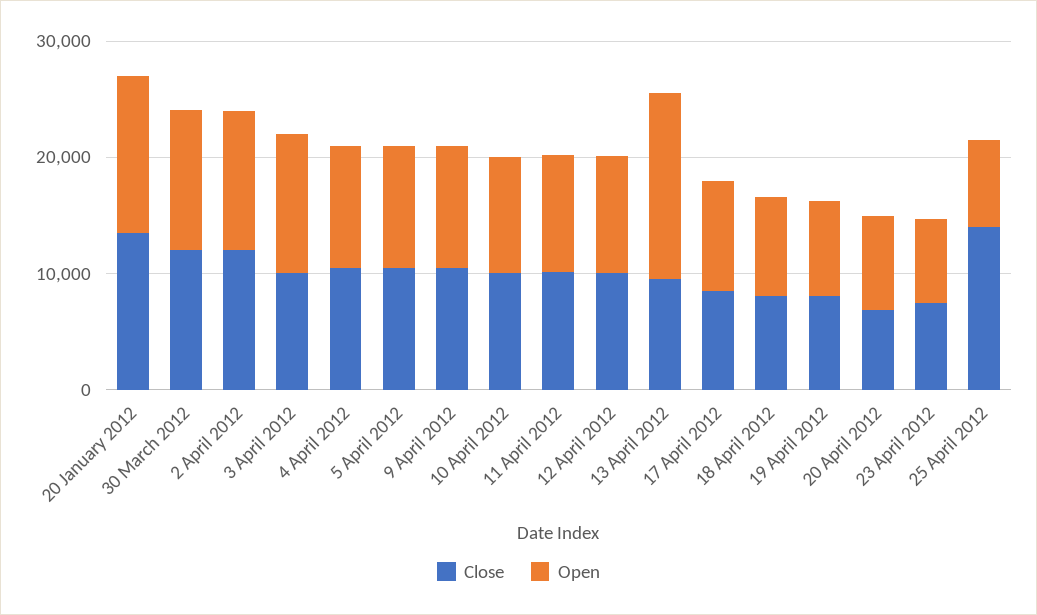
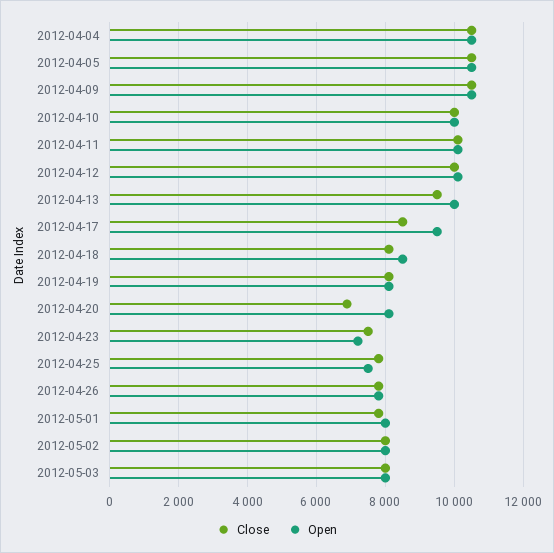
Close, 20 January 2012: 14000 -> none
Open, 20 January 2012: 14000 -> none
Close, 30 March 2012: 12000 -> none
Open, 30 March 2012: 12000 -> none
Close, 2 April 2012: 12000 -> none
Open, 2 April 2012: 12000 -> none
Close, 3 April 2012: 10000 -> none
Open, 3 April 2012: 12000 -> none
Open, 13 April 2012: 16000 -> 10000
Close, 25 April 2012: 14000 -> 7800
Close, 2012-04-26: none -> 7800
Open, 2012-04-26: none -> 7800
Close, 2012-05-01: none -> 7800
Open, 2012-05-01: none -> 8000
Close, 2012-05-02: none -> 8000
Open, 2012-05-02: none -> 8000
Close, 2012-05-03: none -> 8000
Open, 2012-05-03: none -> 8000

